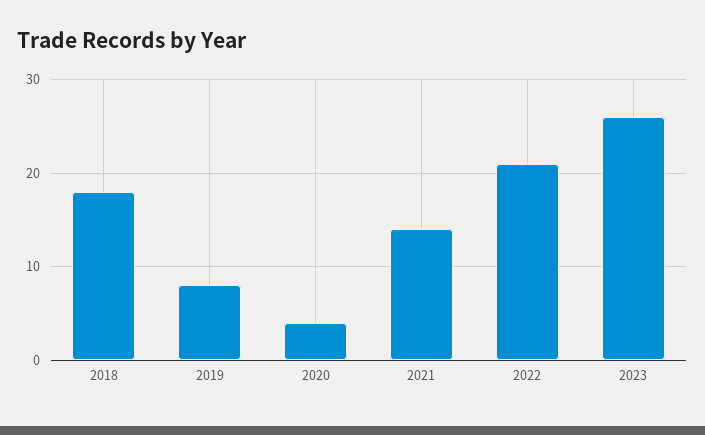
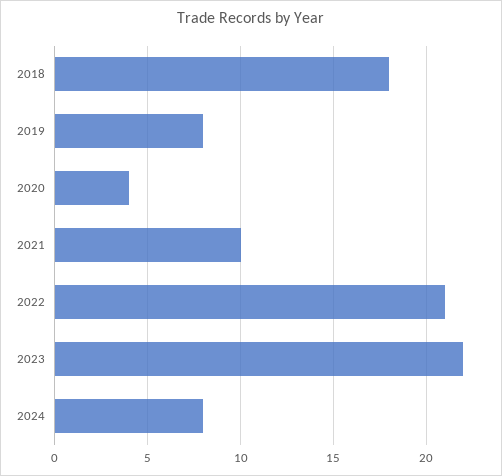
2021: 14 -> 10
2023: 26 -> 22
2024: none -> 8

